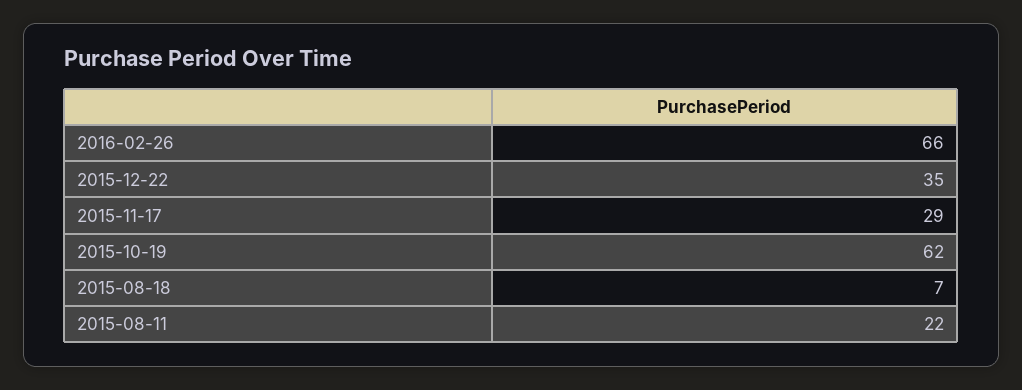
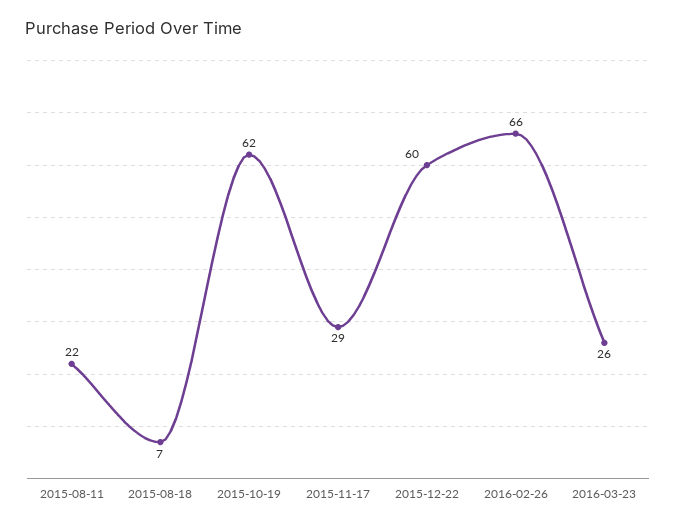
2015-12-22: 35 -> 60
2016-03-23: none -> 26

